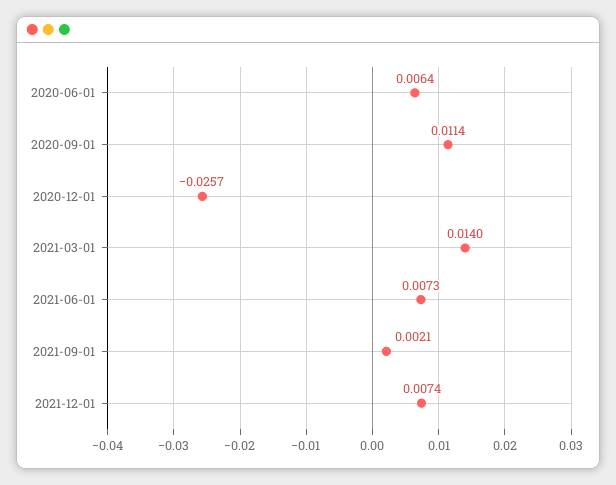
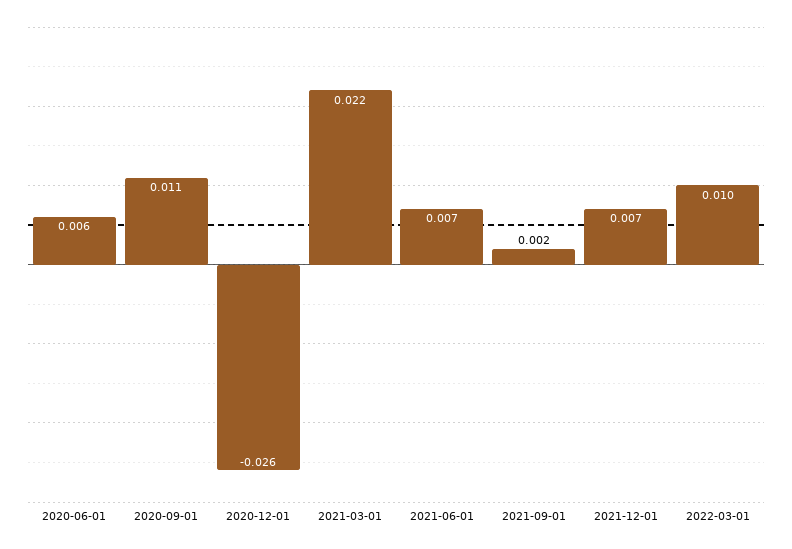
2021-03-01: 0.014 -> 0.022
2022-03-01: none -> 0.01

